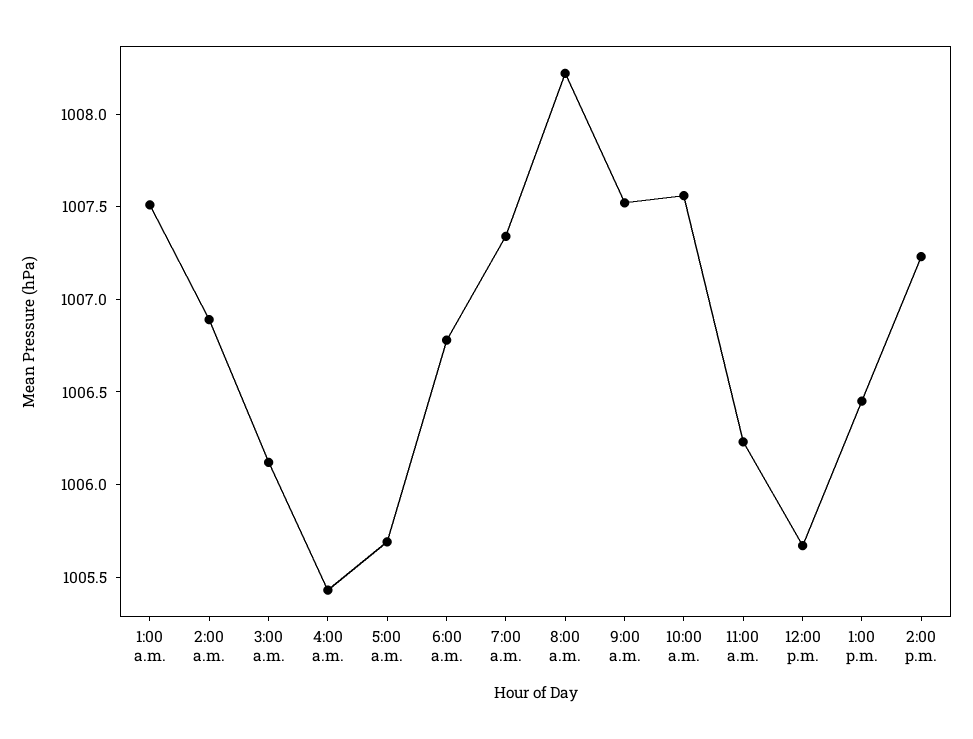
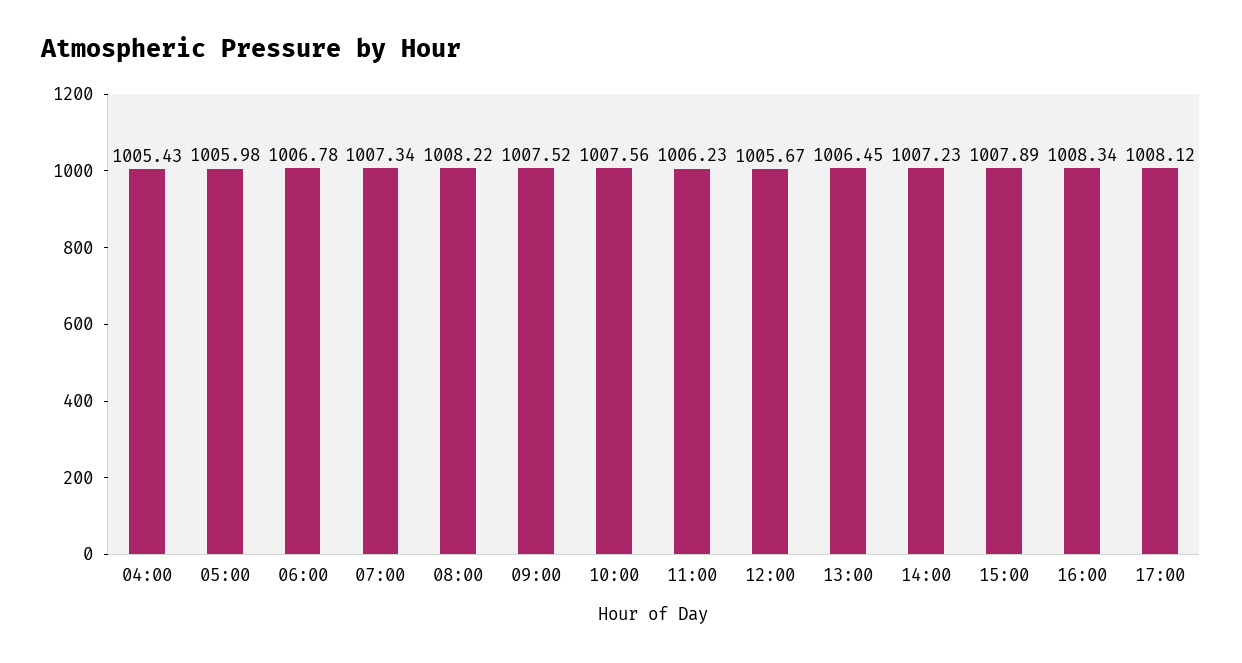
1:00 a.m.: 1007.5 -> none
2:00 a.m.: 1006.9 -> none
3:00 a.m.: 1006.1 -> none
5:00 a.m.: 1005.7 -> 1005.98
15:00: none -> 1007.89
16:00: none -> 1008.34
17:00: none -> 1008.12

